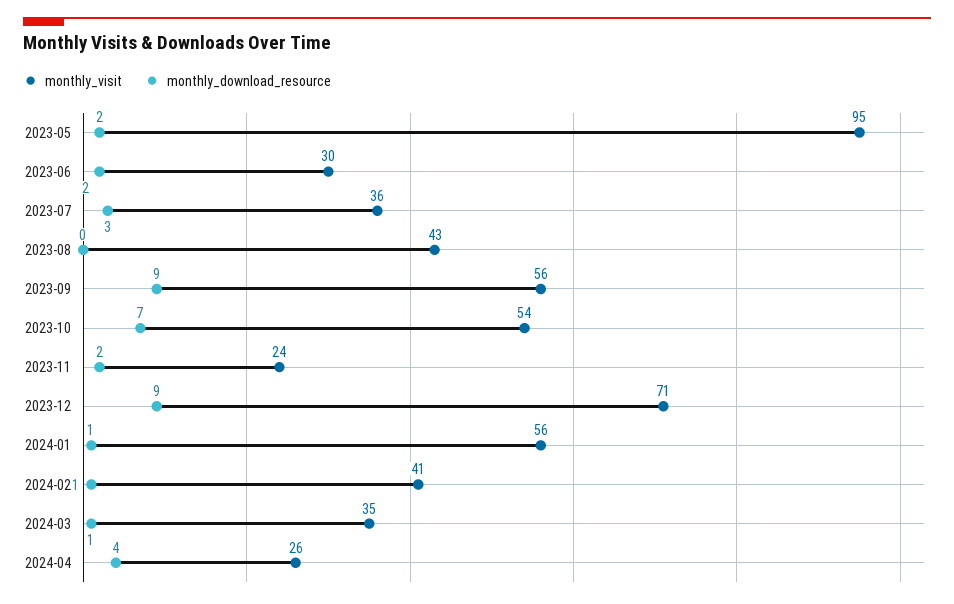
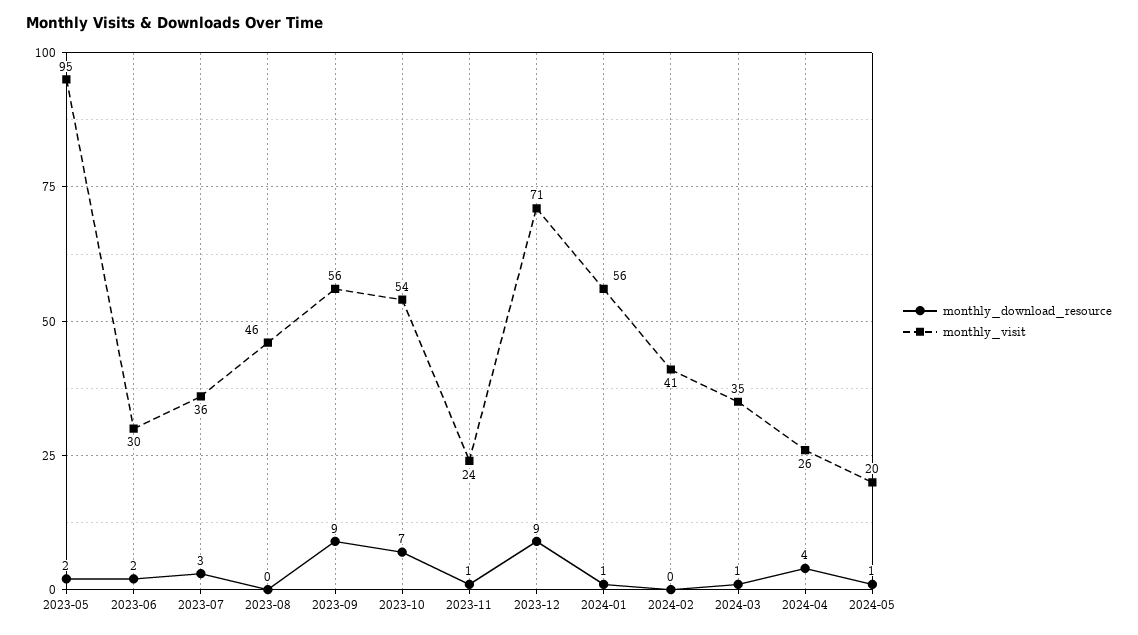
monthly_visit, 2023-08: 43 -> 46
monthly_download_resource, 2023-11: 2 -> 1
monthly_download_resource, 2024-02: 1 -> 0
monthly_download_resource, 2024-05: none -> 1
monthly_visit, 2024-05: none -> 20

